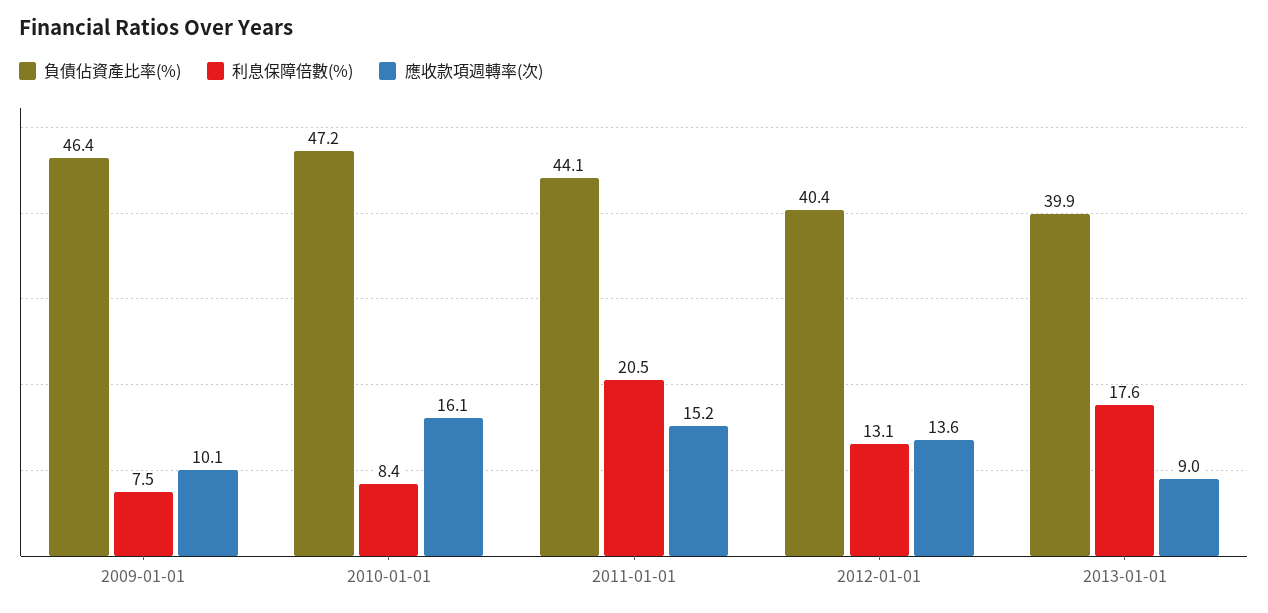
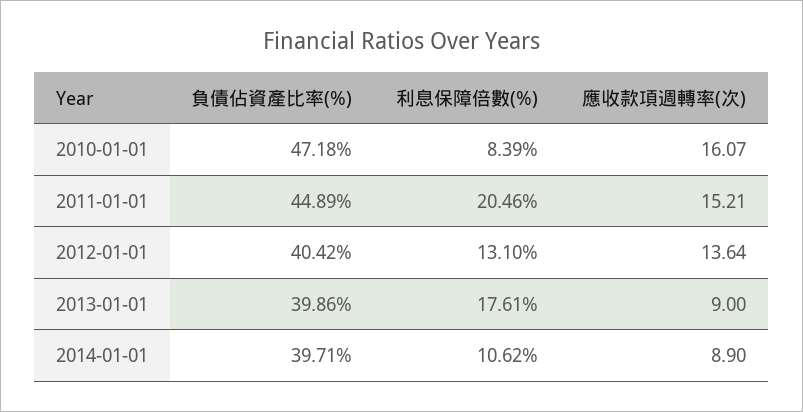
負債佔資產比率(%), 2009-01-01: 46.4 -> none
利息保障倍數(%), 2009-01-01: 7.5 -> none
應收款項週轉率(次), 2009-01-01: 10.1 -> none
負債佔資產比率(%), 2011-01-01: 44.1 -> 44.89
負債佔資產比率(%), 2014-01-01: none -> 39.71
利息保障倍數(%), 2014-01-01: none -> 10.62
應收款項週轉率(次), 2014-01-01: none -> 8.9

